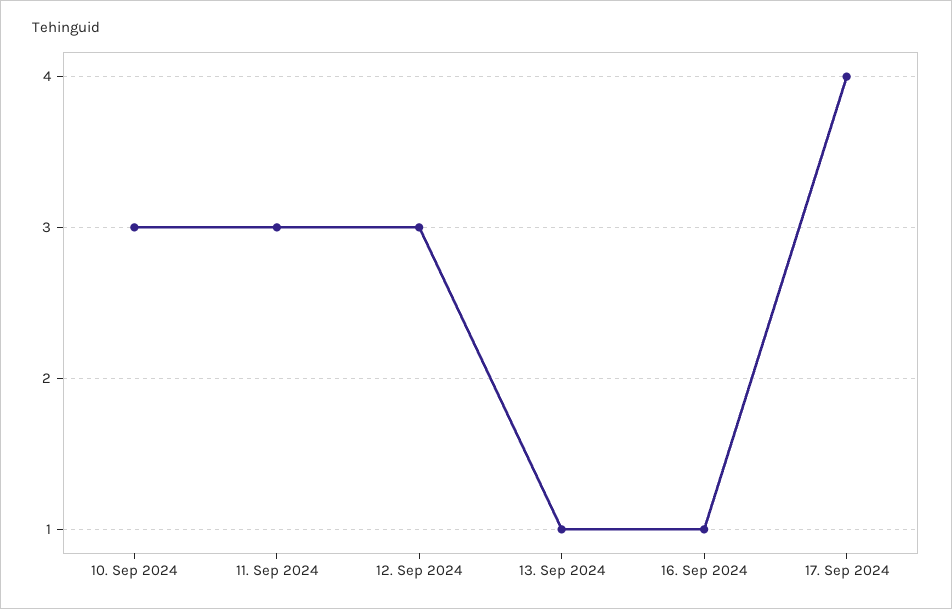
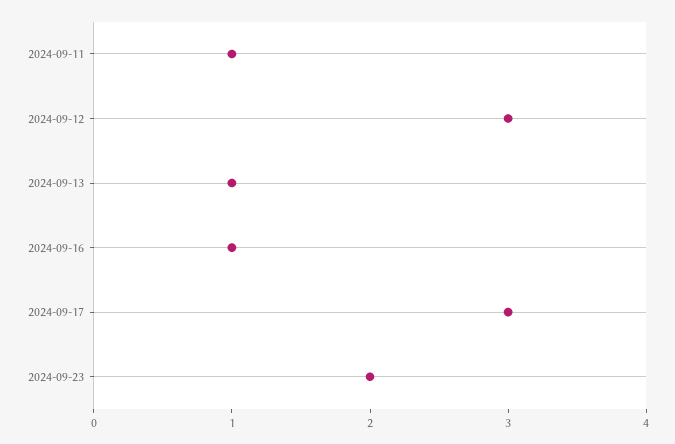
10. Sep 2024: 3 -> none
11. Sep 2024: 3 -> 1
17. Sep 2024: 4 -> 3
2024-09-23: none -> 2

